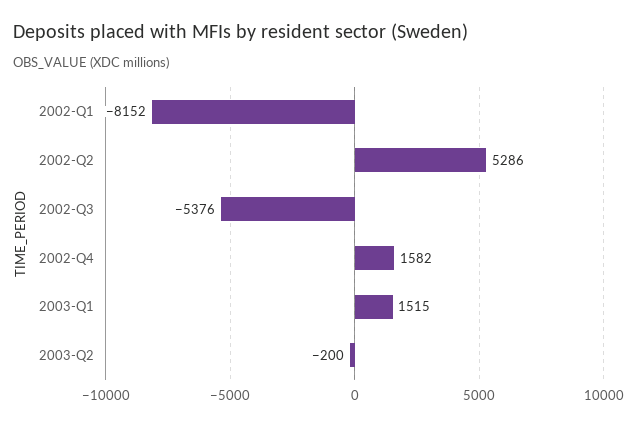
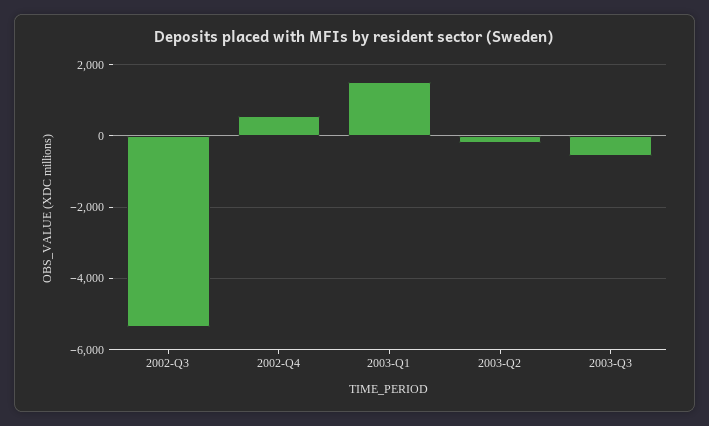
2002-Q1: -8152 -> none
2002-Q2: 5286 -> none
2002-Q4: 1582 -> 600
2003-Q3: none -> -600

